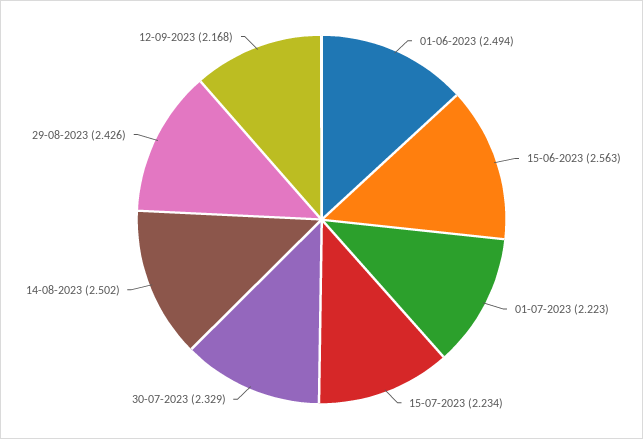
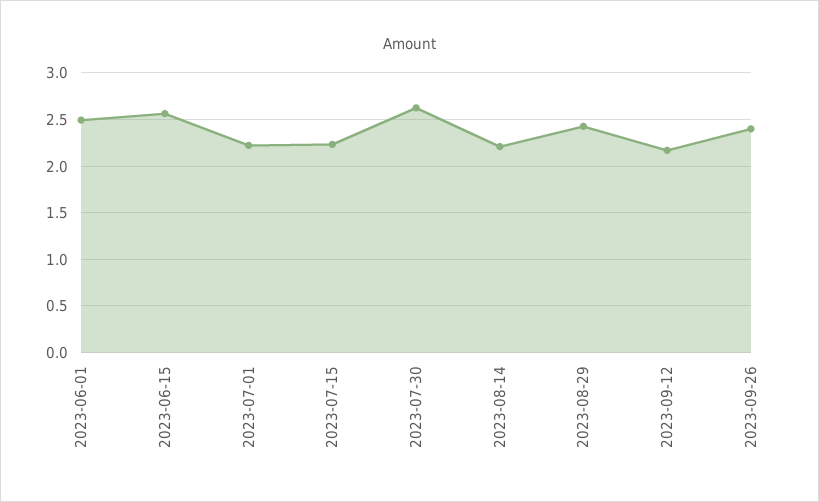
30-07-2023: 2.329 -> 2.6
14-08-2023: 2.502 -> 2.2
2023-09-26: none -> 2.4

